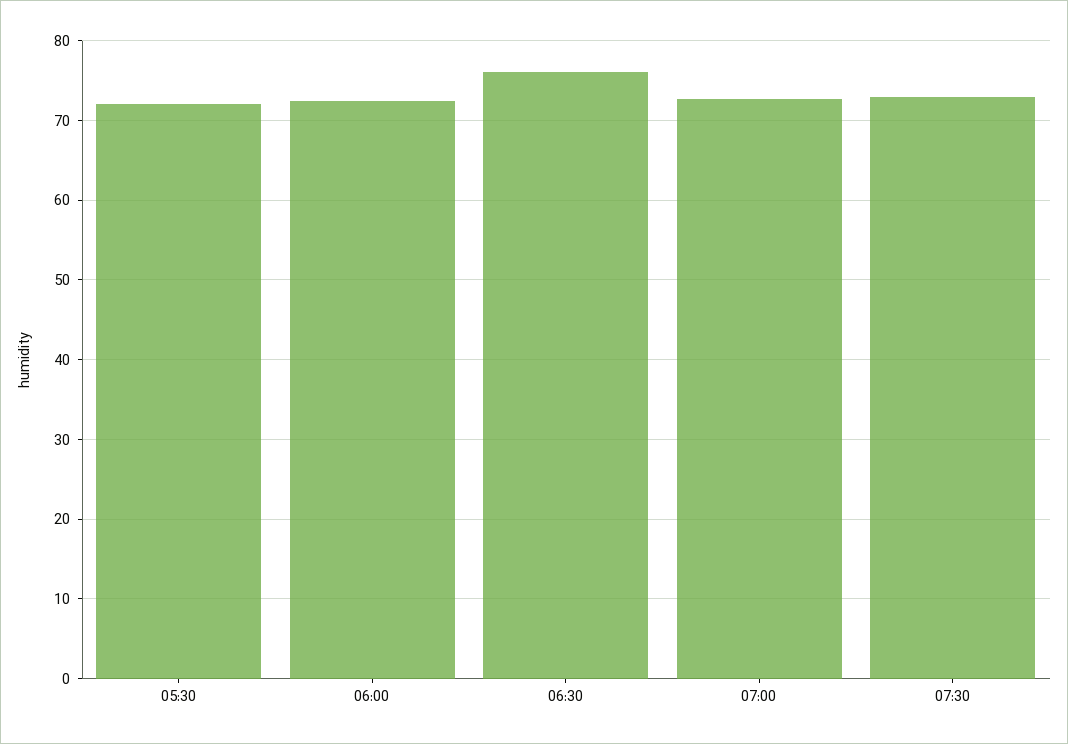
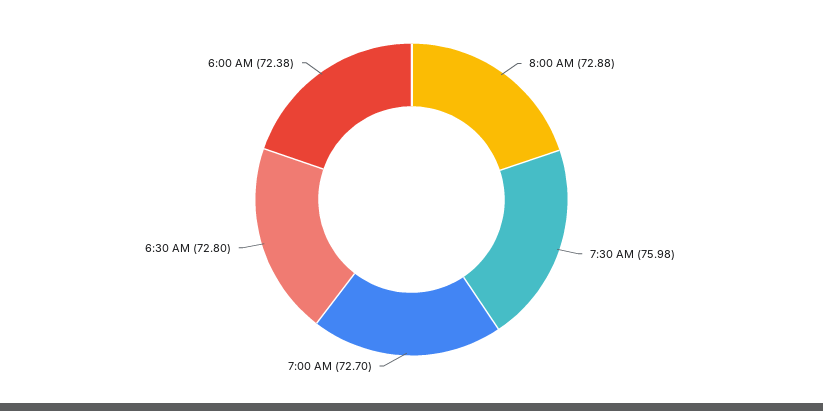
05:30: 72 -> none
06:30: 76 -> 72.8
07:30: 73 -> 75.98
8:00 AM: none -> 72.88

